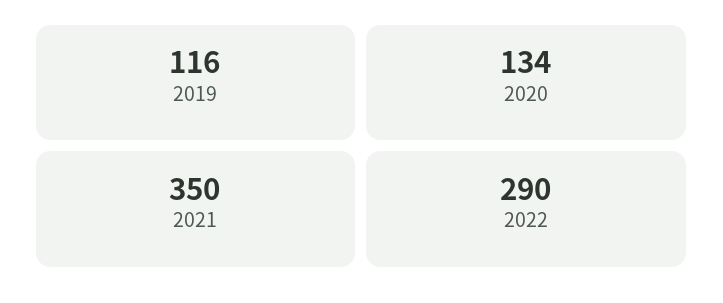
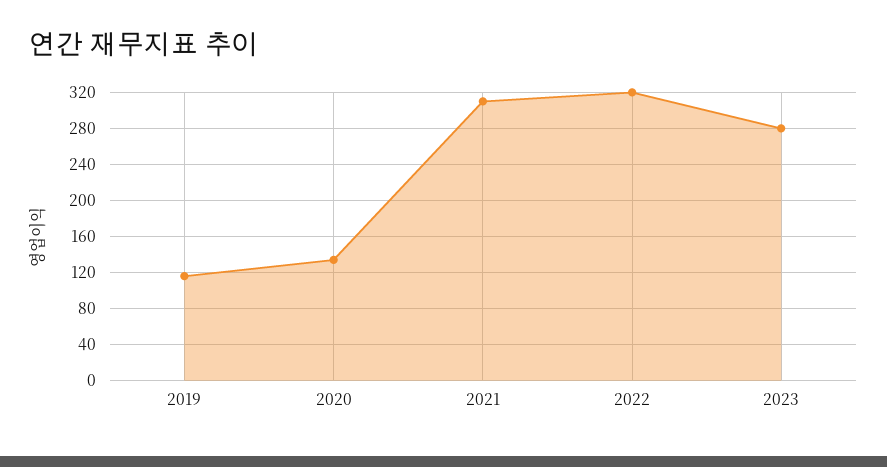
2021: 350 -> 310
2022: 290 -> 320
2023: none -> 280

